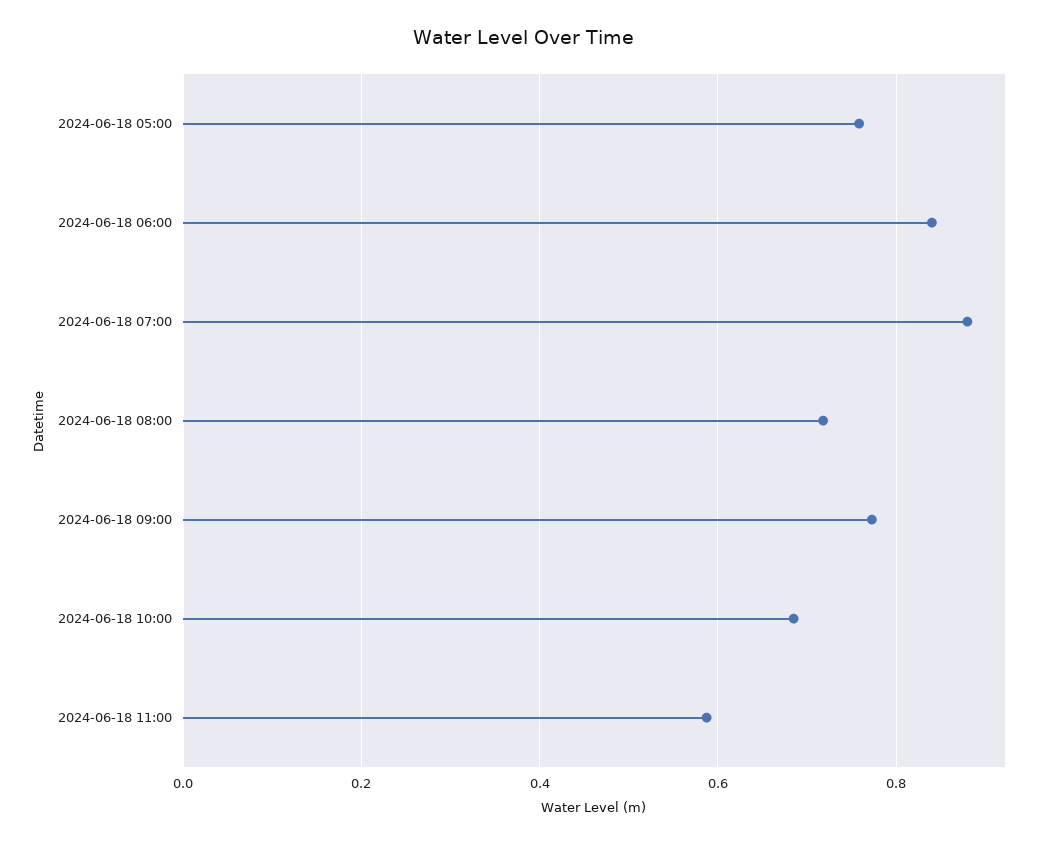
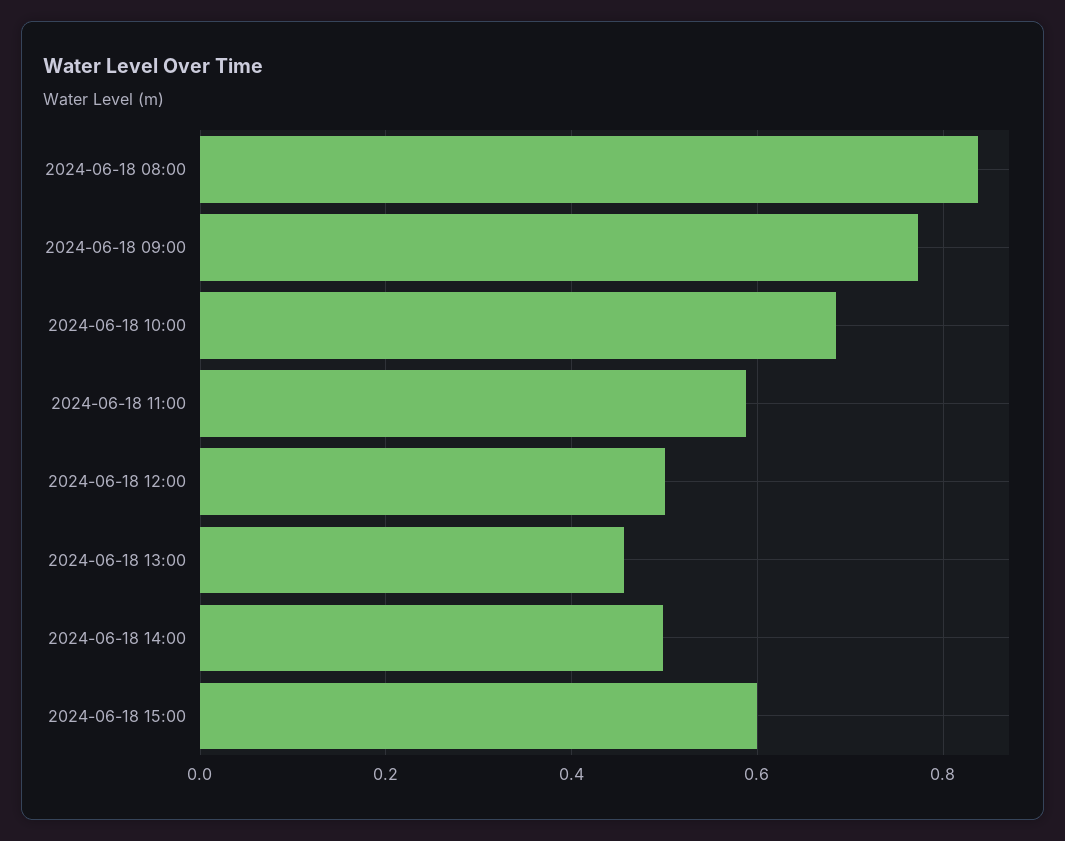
2024-06-18 05:00: 0.76 -> none
2024-06-18 06:00: 0.84 -> none
2024-06-18 07:00: 0.88 -> none
2024-06-18 08:00: 0.72 -> 0.84
2024-06-18 12:00: none -> 0.5
2024-06-18 13:00: none -> 0.46
2024-06-18 14:00: none -> 0.5
2024-06-18 15:00: none -> 0.6

